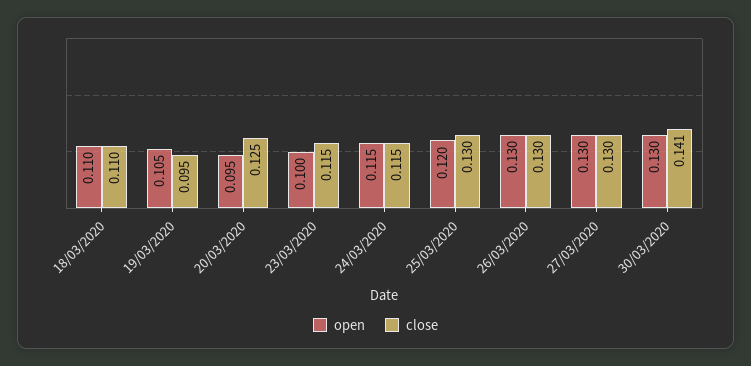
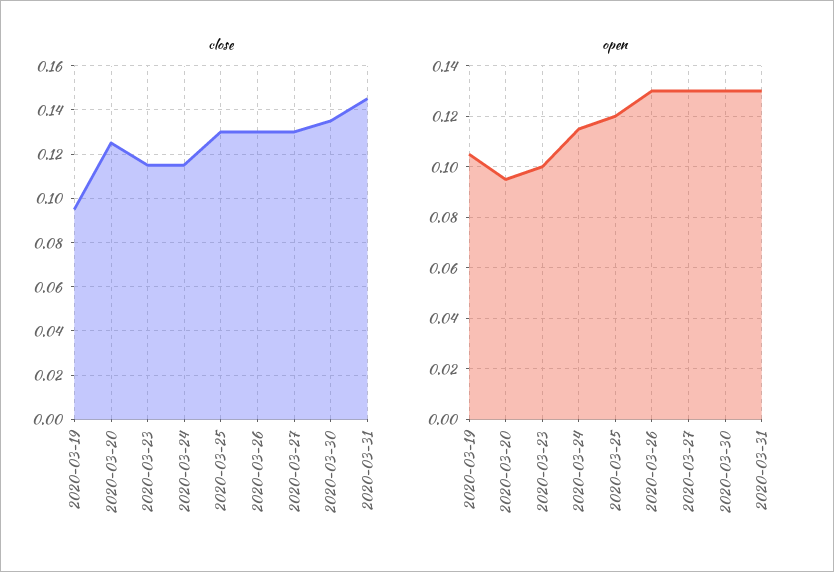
open, 18/03/2020: 0.11 -> none
close, 18/03/2020: 0.11 -> none
close, 30/03/2020: 0.141 -> 0.135
close, 2020-03-31: none -> 0.145
open, 2020-03-31: none -> 0.13

